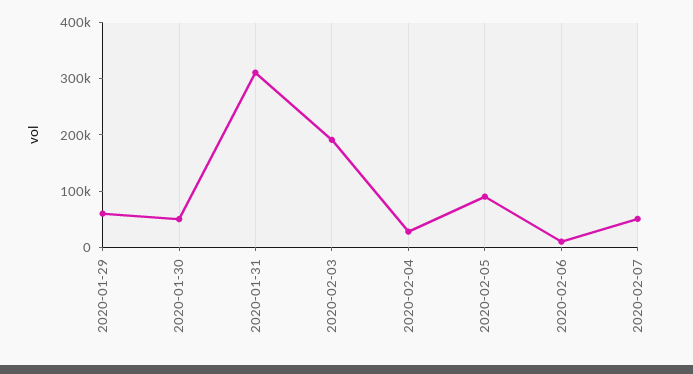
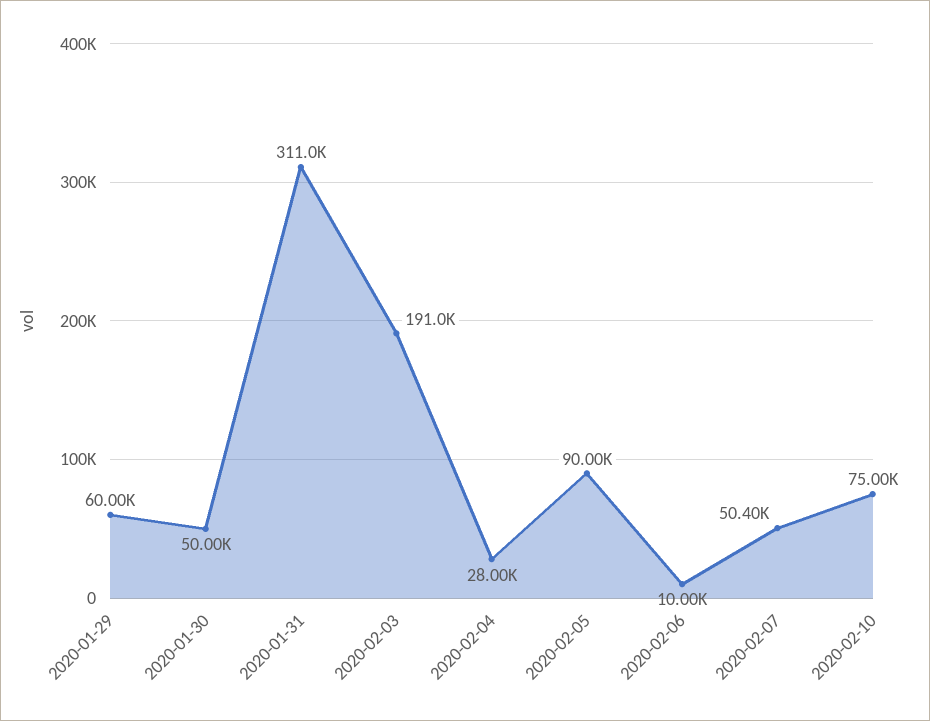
2020-02-10: none -> 75000

